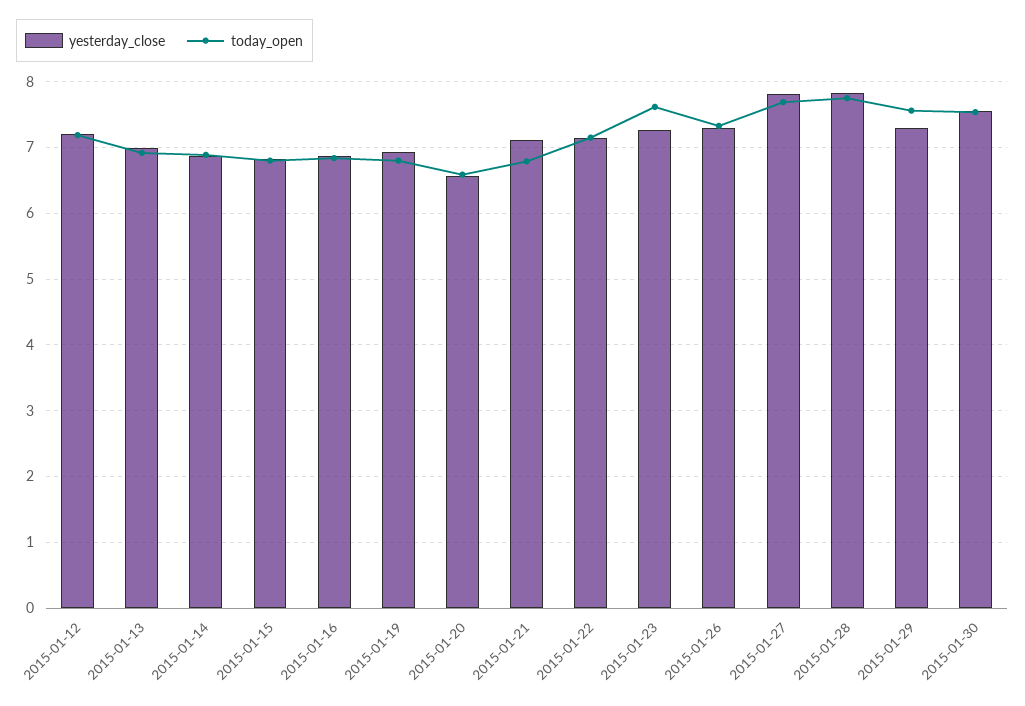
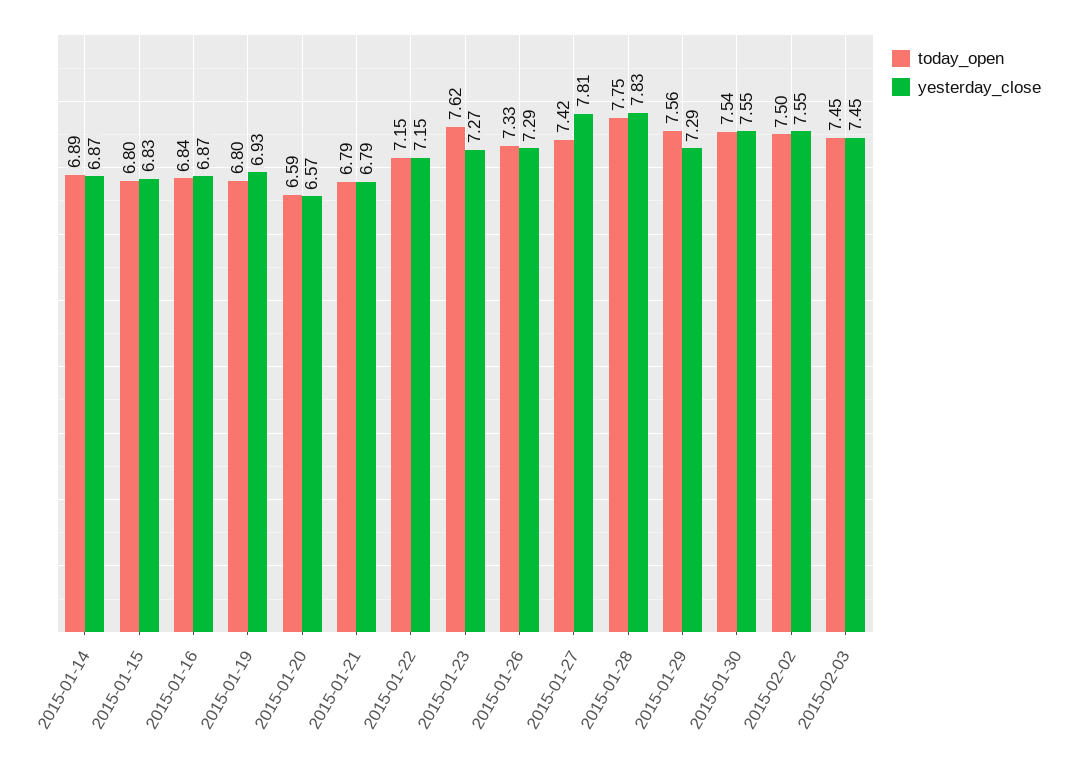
yesterday_close, 2015-01-12: 7.2 -> none
today_open, 2015-01-12: 7.2 -> none
yesterday_close, 2015-01-13: 7 -> none
today_open, 2015-01-13: 6.9 -> none
yesterday_close, 2015-01-21: 7.1 -> 6.79
today_open, 2015-01-27: 7.7 -> 7.42
today_open, 2015-02-02: none -> 7.5
yesterday_close, 2015-02-02: none -> 7.55
today_open, 2015-02-03: none -> 7.45
yesterday_close, 2015-02-03: none -> 7.45

